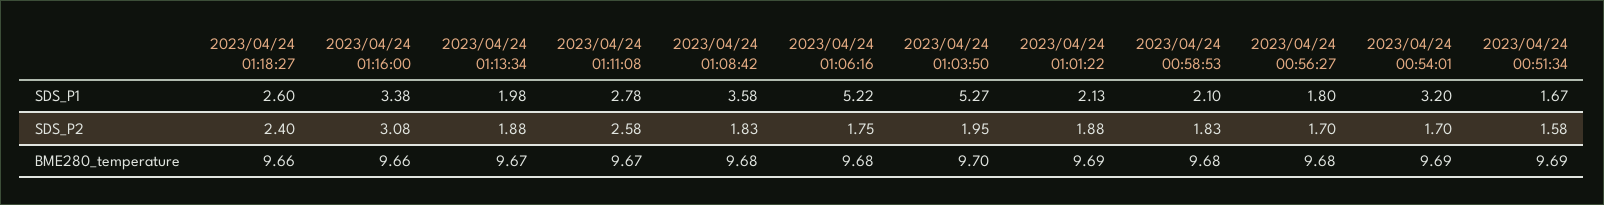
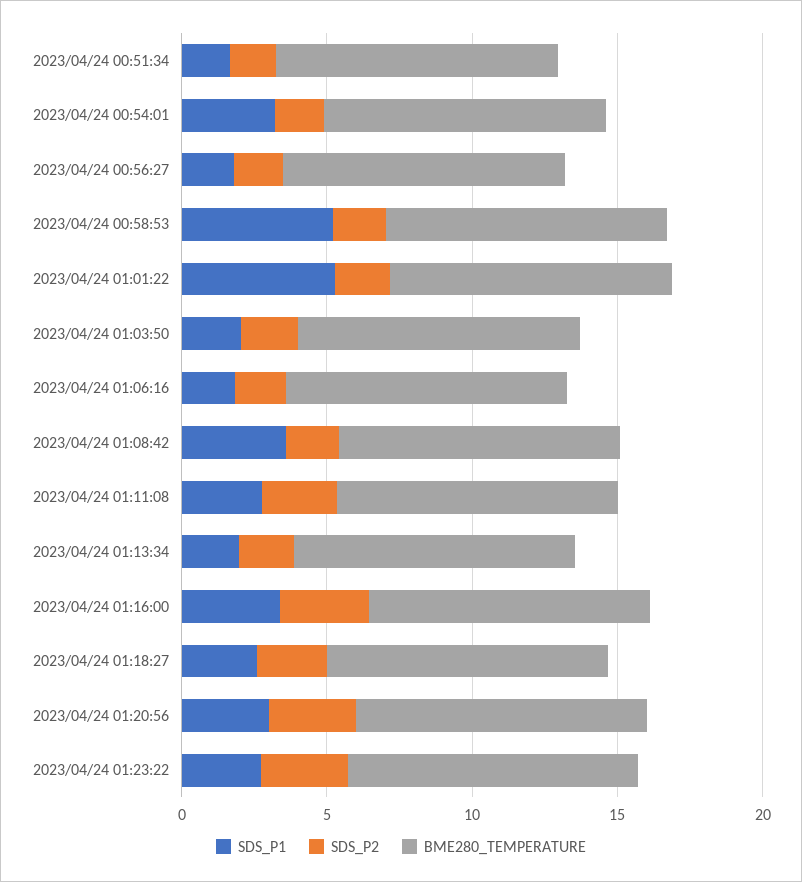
SDS_P1, 2023/04/24 01:06:16: 5.22 -> 2
SDS_P1, 2023/04/24 01:03:50: 5.27 -> 2
SDS_P1, 2023/04/24 01:01:22: 2.13 -> 5
SDS_P1, 2023/04/24 00:58:53: 2.1 -> 5
SDS_P1, 2023/04/24 01:20:56: none -> 3
SDS_P2, 2023/04/24 01:20:56: none -> 3
BME280_temperature, 2023/04/24 01:20:56: none -> 10
SDS_P1, 2023/04/24 01:23:22: none -> 3
SDS_P2, 2023/04/24 01:23:22: none -> 3
BME280_temperature, 2023/04/24 01:23:22: none -> 10

